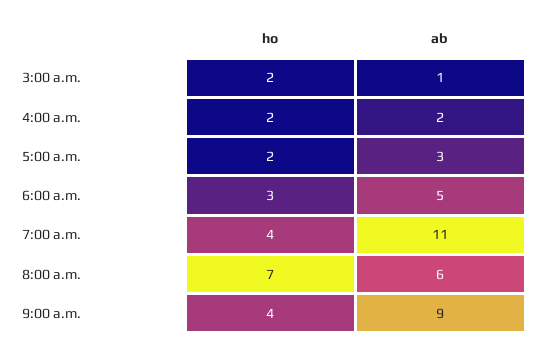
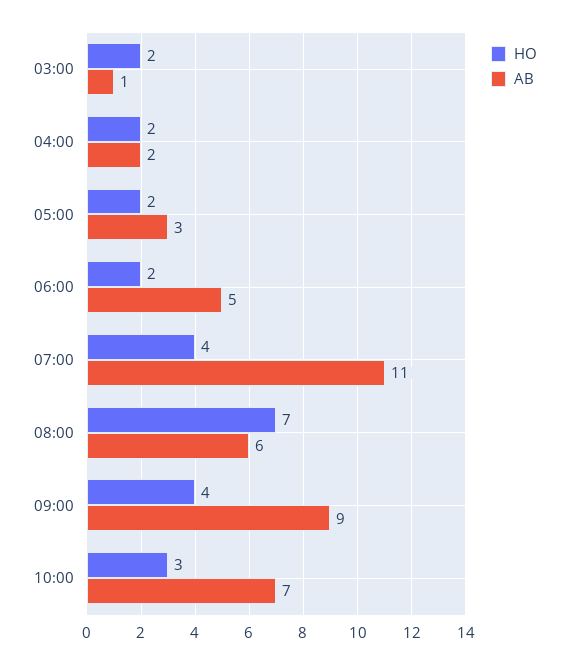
ho, 6:00 a.m.: 3 -> 2
ho, 10:00: none -> 3
ab, 10:00: none -> 7

